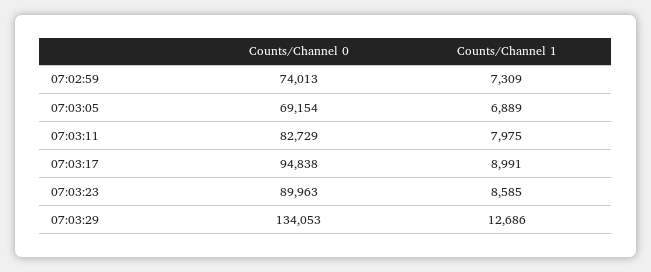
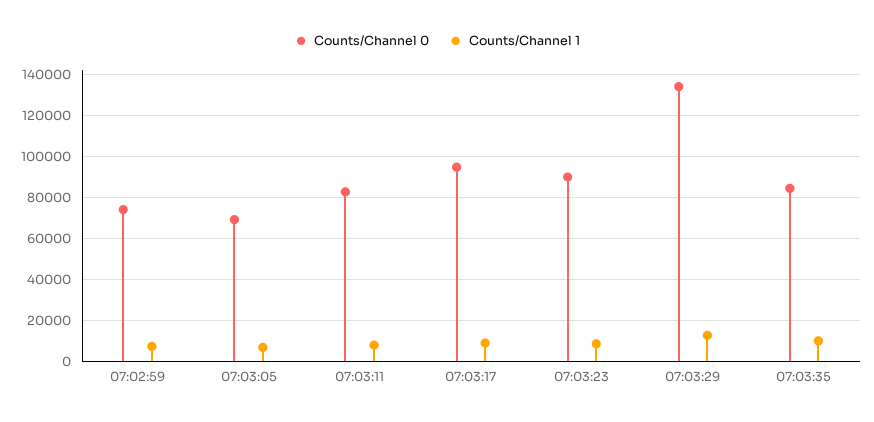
Counts/Channel 0, 07:03:35: none -> 85000
Counts/Channel 1, 07:03:35: none -> 10000

